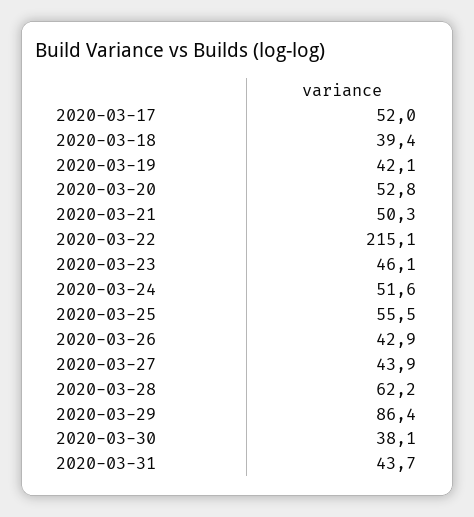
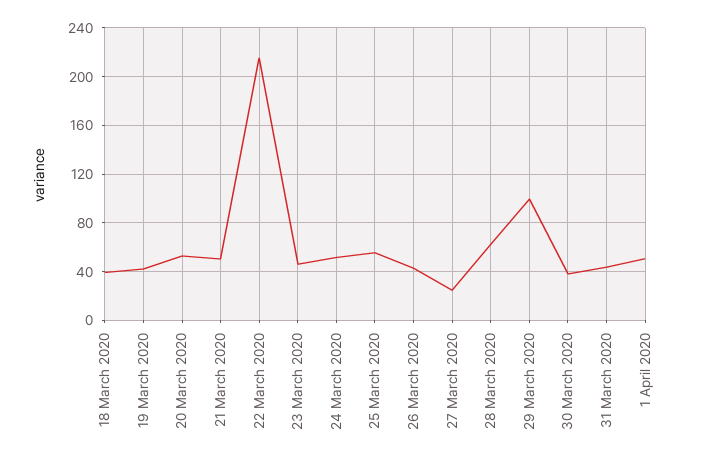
2020-03-17: 52 -> none
2020-03-27: 43.9 -> 25
2020-03-29: 86.4 -> 100
1 April 2020: none -> 50

